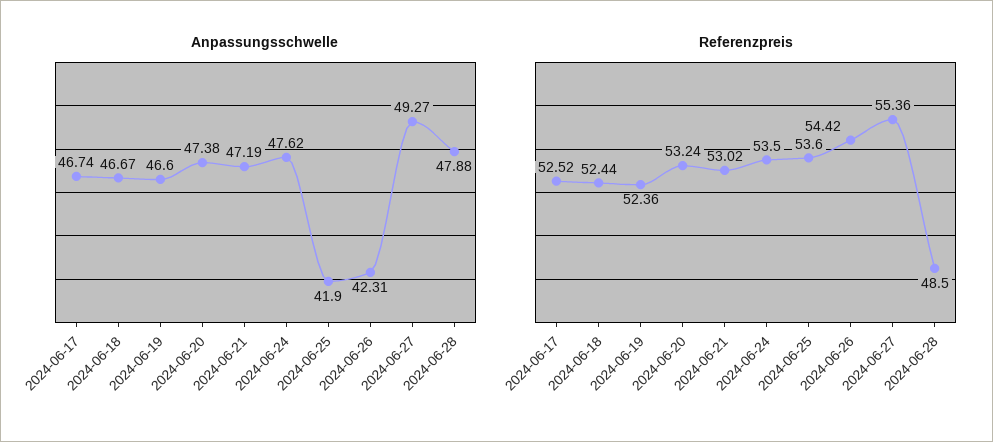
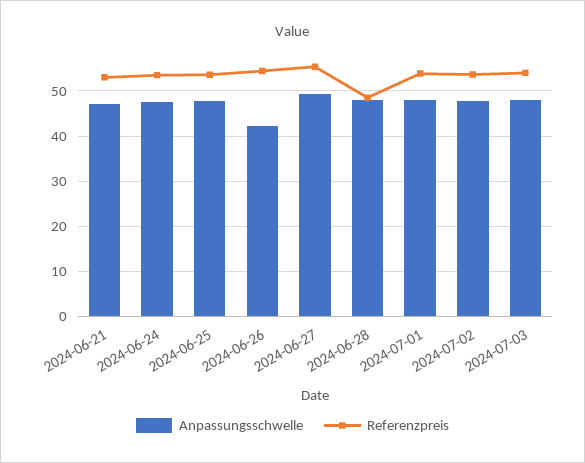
Anpassungsschwelle, 2024-06-17: 46.74 -> none
Anpassungsschwelle, 2024-06-18: 46.67 -> none
Anpassungsschwelle, 2024-06-19: 46.6 -> none
Anpassungsschwelle, 2024-06-20: 47.38 -> none
Anpassungsschwelle, 2024-06-25: 41.9 -> 48
Referenzpreis, 2024-06-17: 52.52 -> none
Referenzpreis, 2024-06-18: 52.44 -> none
Referenzpreis, 2024-06-19: 52.36 -> none
Referenzpreis, 2024-06-20: 53.24 -> none
Anpassungsschwelle, 2024-07-01: none -> 48
Referenzpreis, 2024-07-01: none -> 54
Anpassungsschwelle, 2024-07-02: none -> 48
Referenzpreis, 2024-07-02: none -> 54
Anpassungsschwelle, 2024-07-03: none -> 48
Referenzpreis, 2024-07-03: none -> 54

